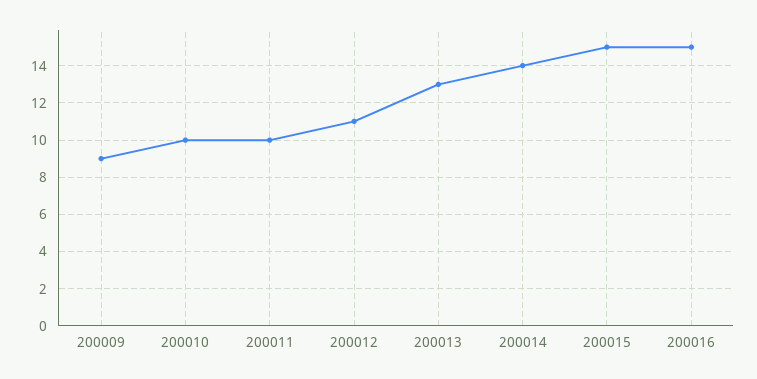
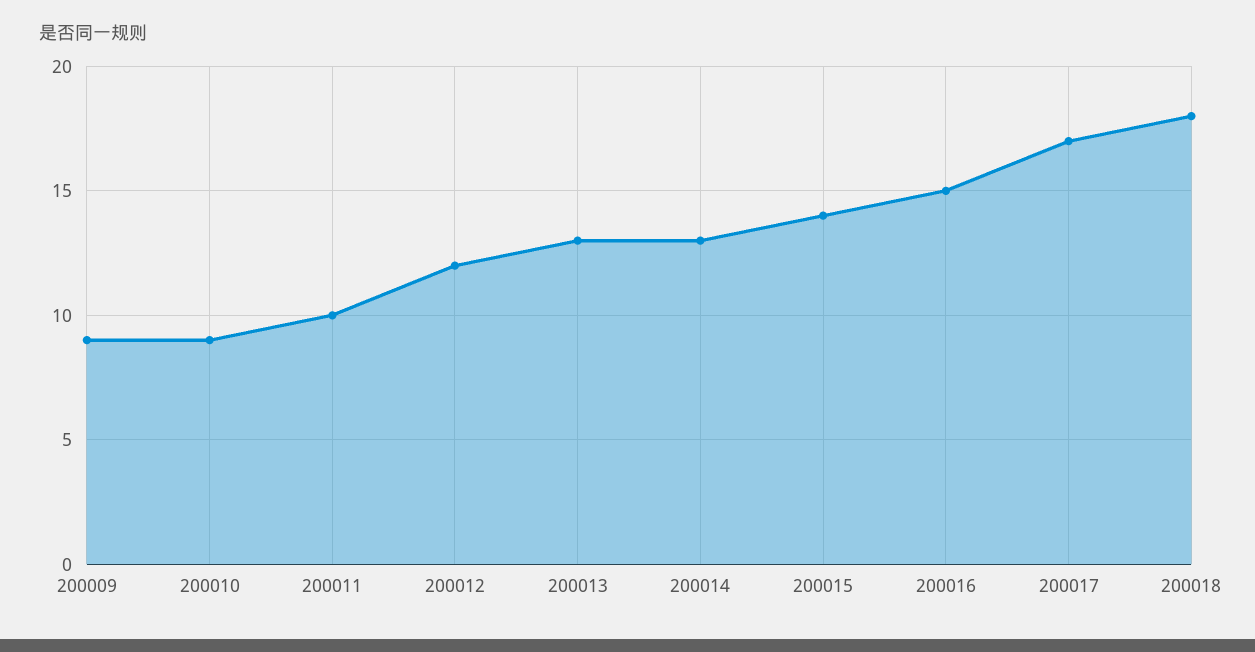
200010: 10 -> 9
200012: 11 -> 12
200014: 14 -> 13
200015: 15 -> 14
200017: none -> 17
200018: none -> 18

